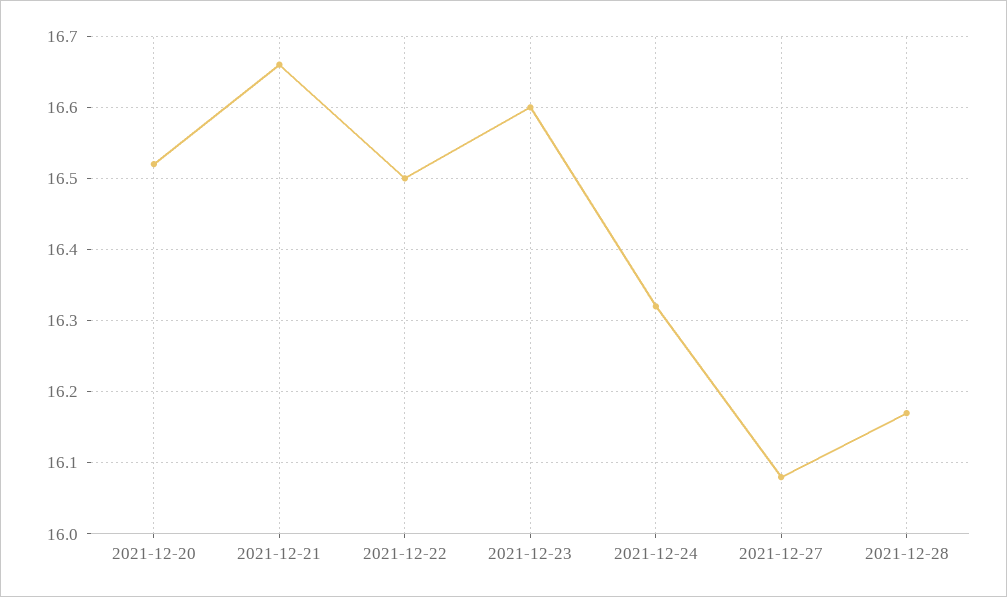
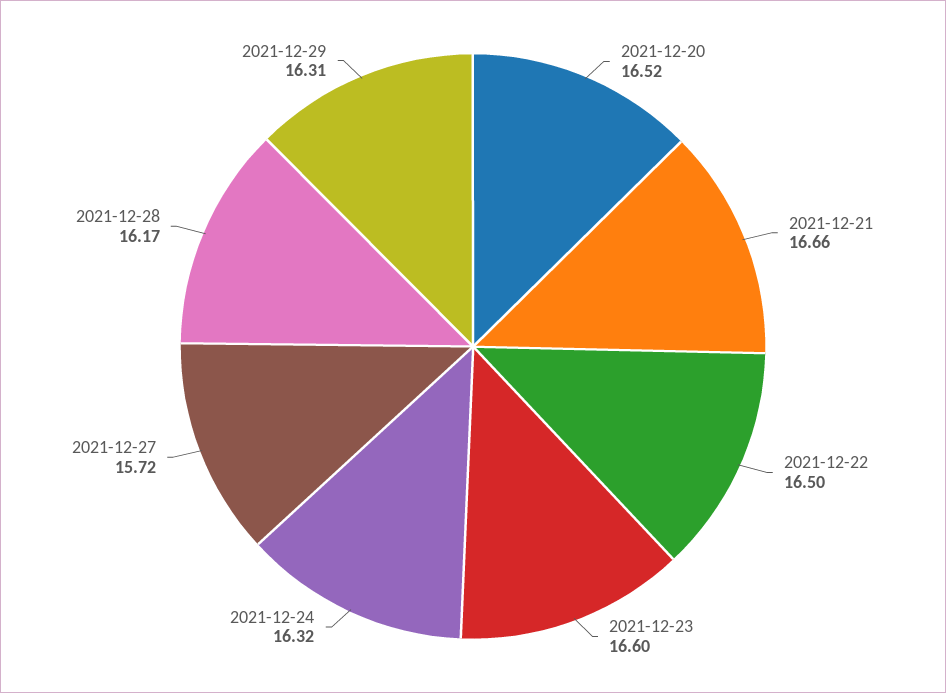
2021-12-27: 16.08 -> 15.72
2021-12-29: none -> 16.31

